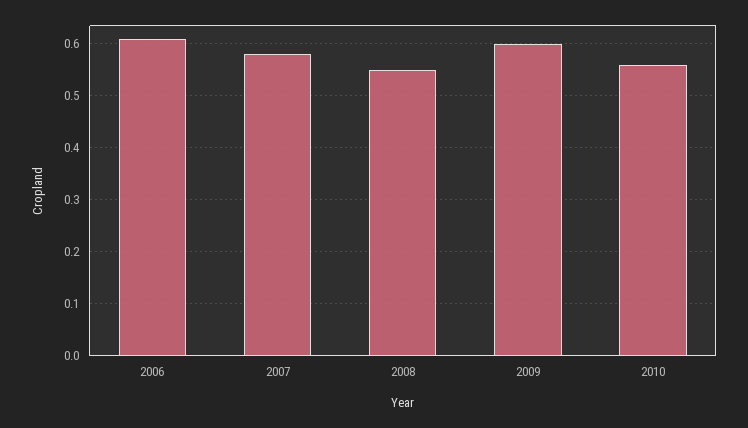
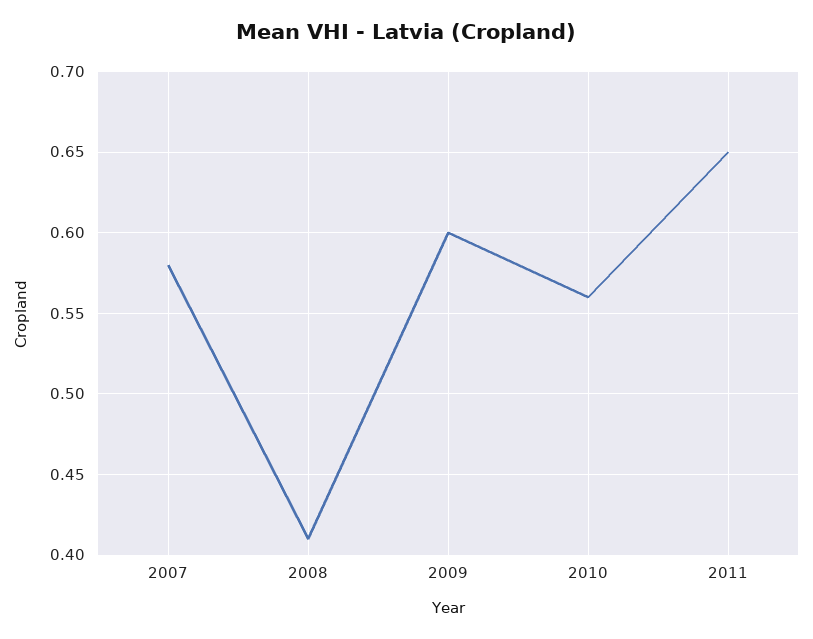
2006: 0.6 -> none
2008: 0.55 -> 0.41
2011: none -> 0.65

